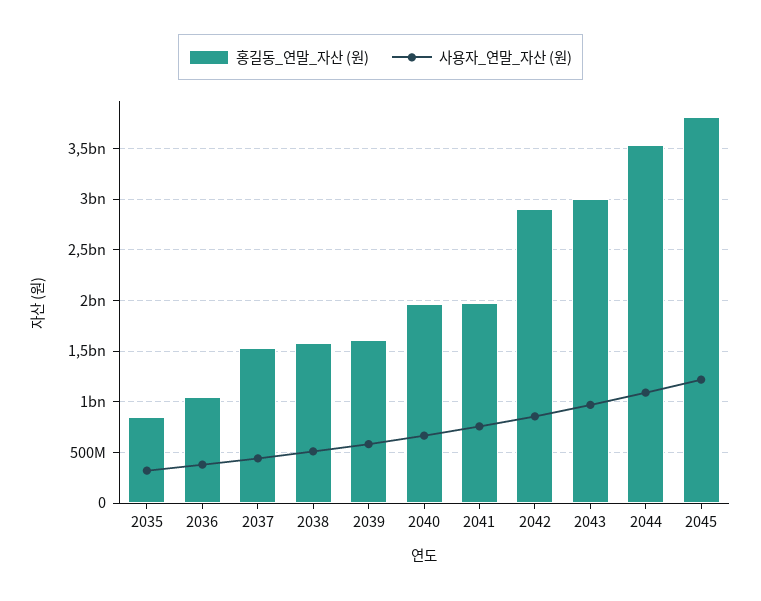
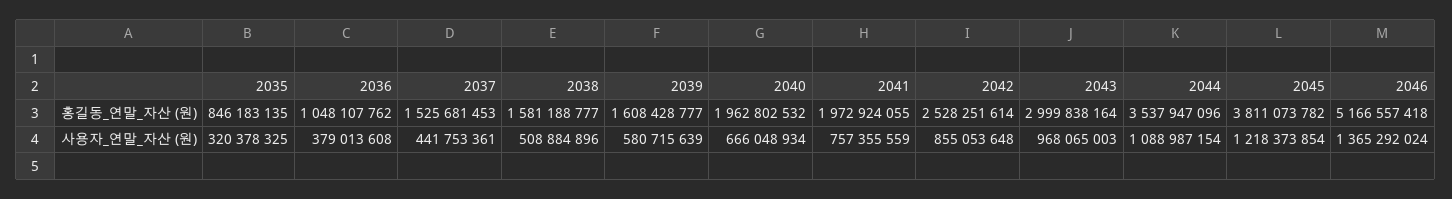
홍길동_연말_자산 (원), 2042: 2900000000 -> 2528251614
홍길동_연말_자산 (원), 2046: none -> 5166557418
사용자_연말_자산 (원), 2046: none -> 1365292024

